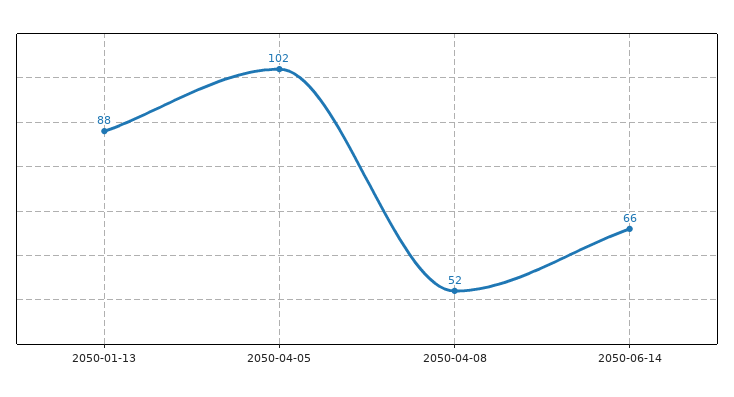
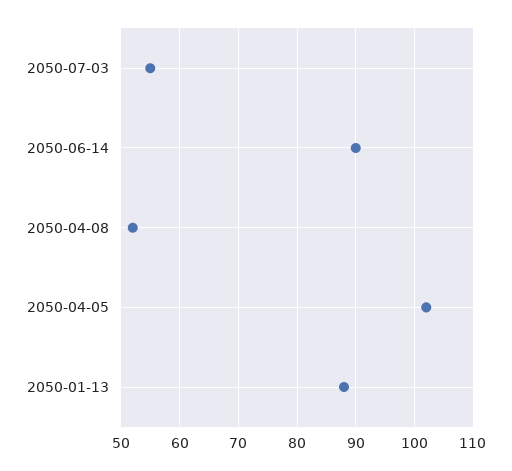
2050-06-14: 66 -> 90
2050-07-03: none -> 55

